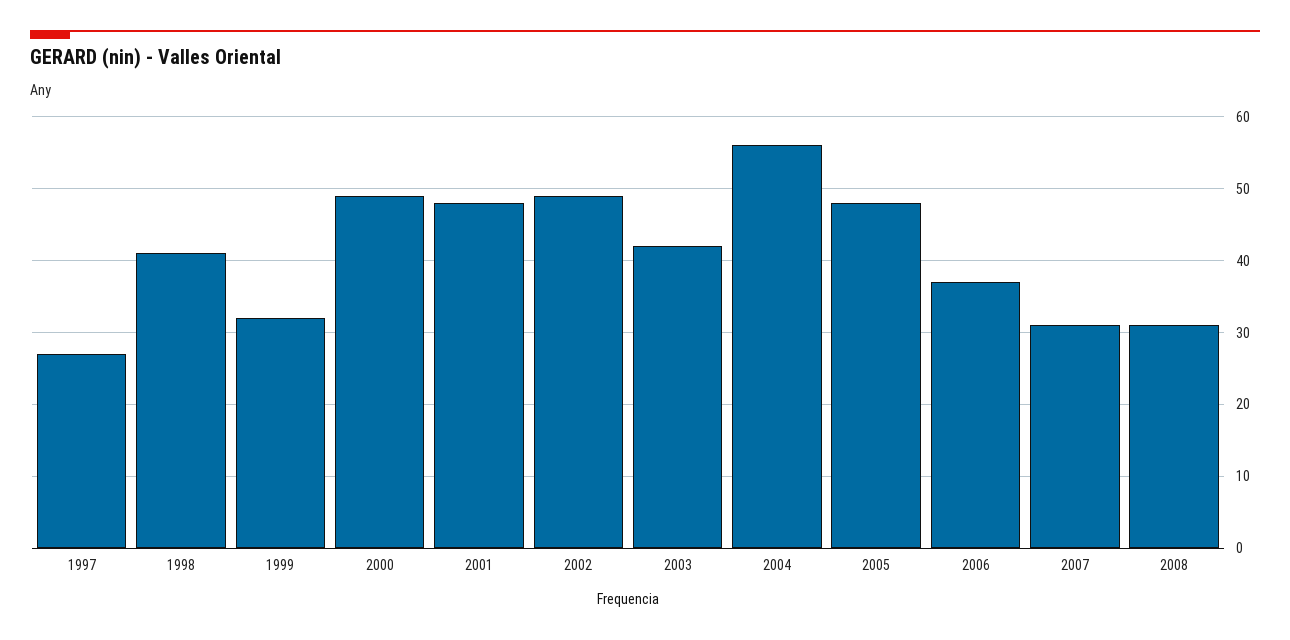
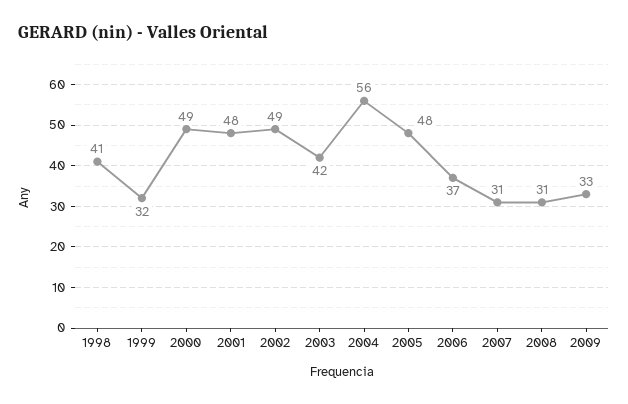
1997: 27 -> none
2009: none -> 33

